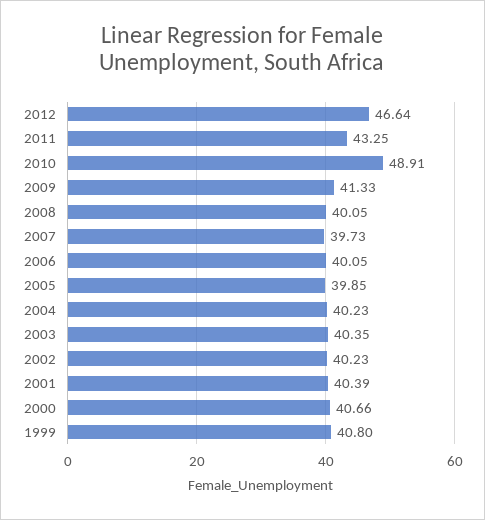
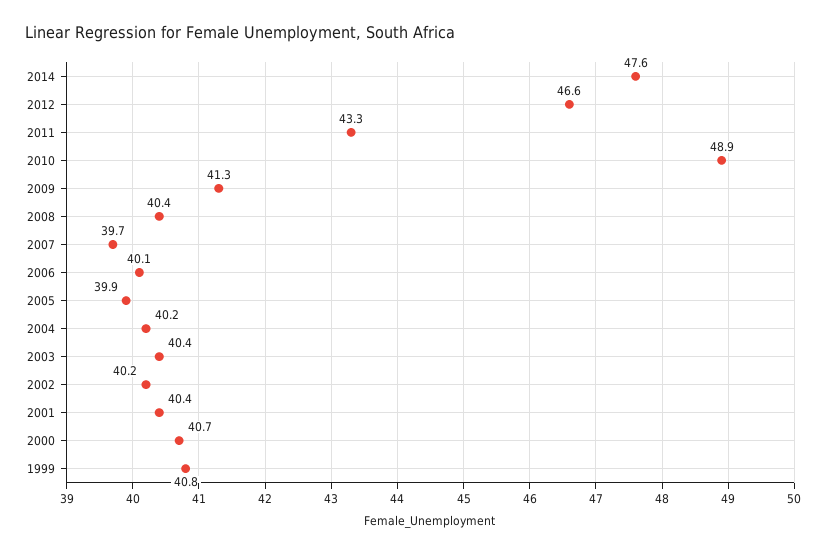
2008: 40.05 -> 40.4
2014: none -> 47.6

